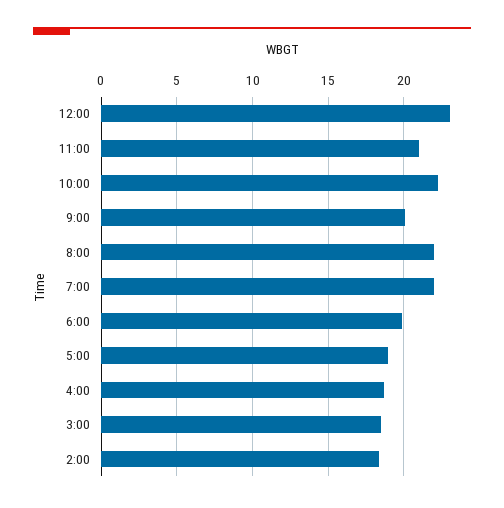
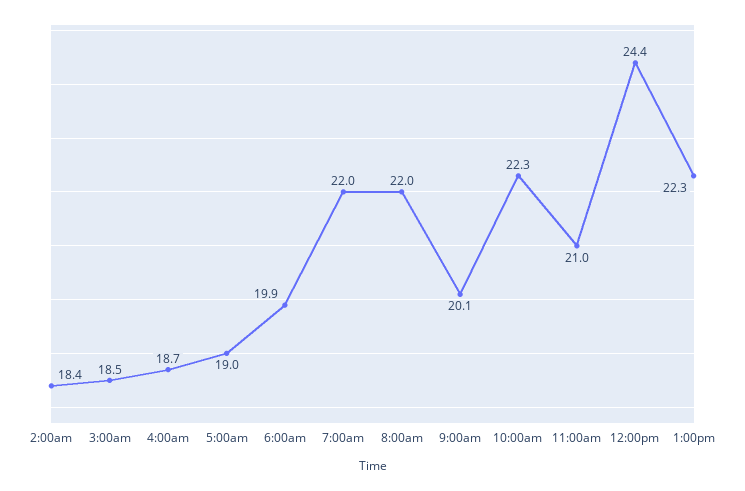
12:00: 23 -> 24.4
1:00pm: none -> 22.3

